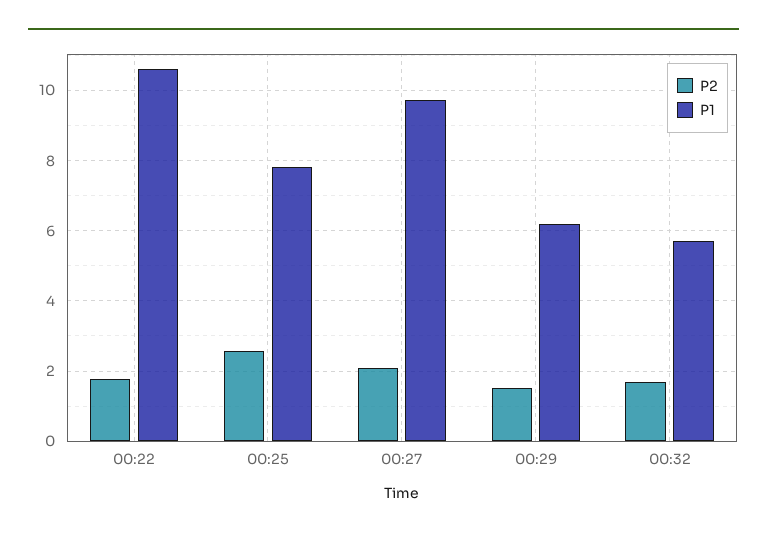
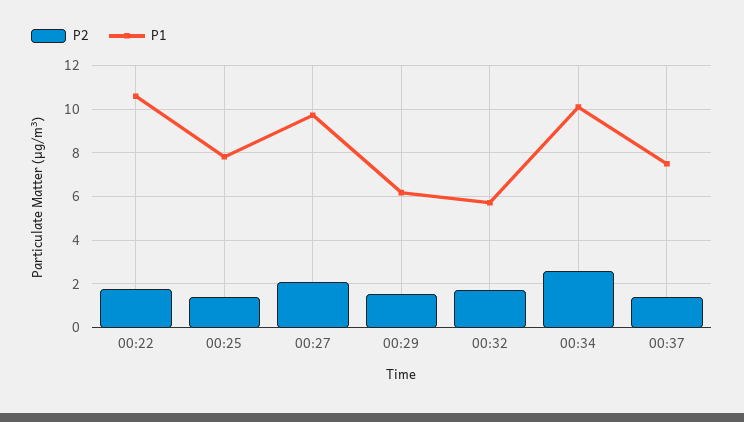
P2, 00:25: 2.6 -> 1.5
P2, 00:34: none -> 2.5
P1, 00:34: none -> 10
P2, 00:37: none -> 1.5
P1, 00:37: none -> 7.5

